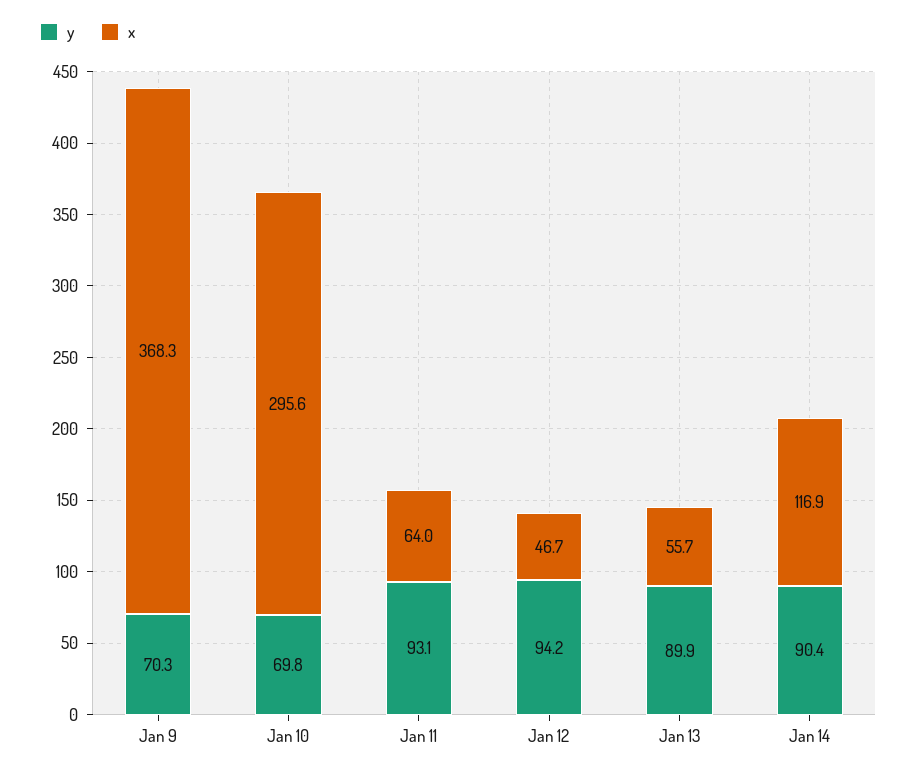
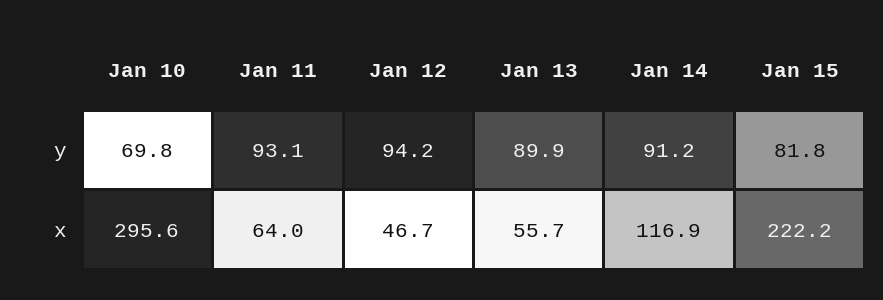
y, Jan 9: 70.3 -> none
x, Jan 9: 368.3 -> none
y, Jan 14: 90.4 -> 91.2
y, Jan 15: none -> 81.8
x, Jan 15: none -> 222.2

